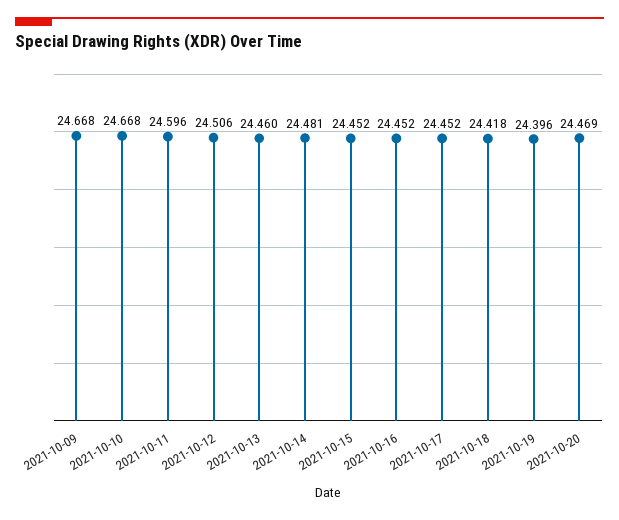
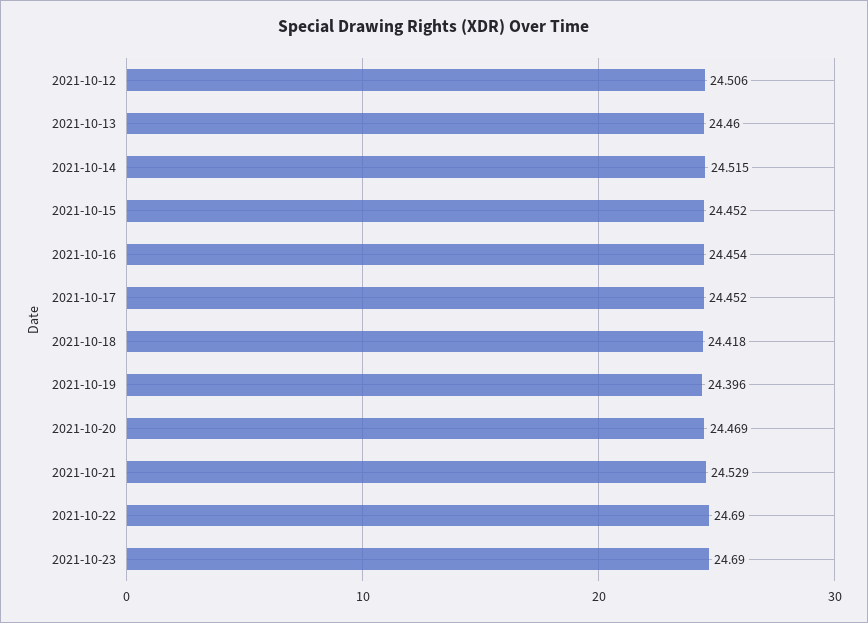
2021-10-09: 24.668 -> none
2021-10-10: 24.668 -> none
2021-10-11: 24.596 -> none
2021-10-14: 24.481 -> 24.515
2021-10-16: 24.452 -> 24.454
2021-10-21: none -> 24.529
2021-10-22: none -> 24.69
2021-10-23: none -> 24.69

